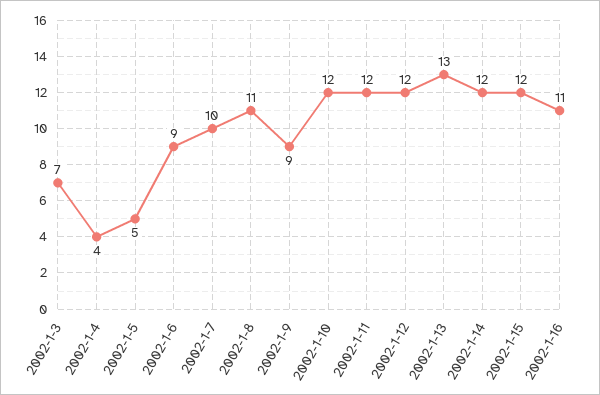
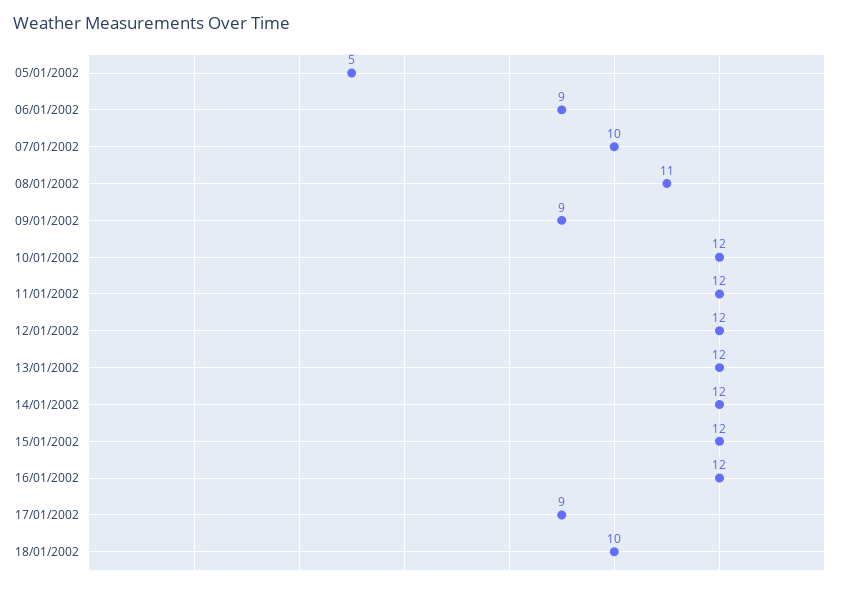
2002-1-3: 7 -> none
2002-1-4: 4 -> none
2002-1-13: 13 -> 12
2002-1-16: 11 -> 12
17/01/2002: none -> 9
18/01/2002: none -> 10

